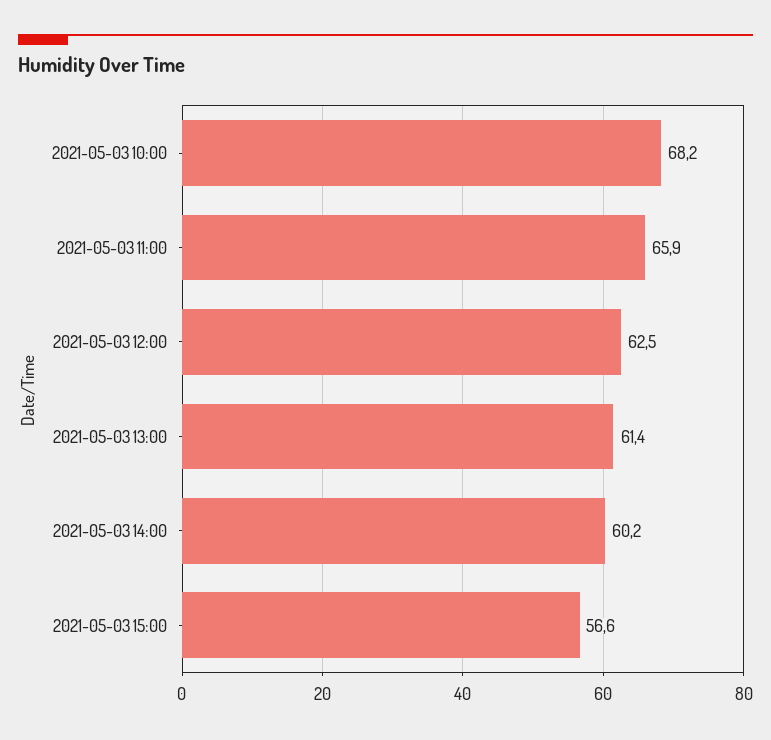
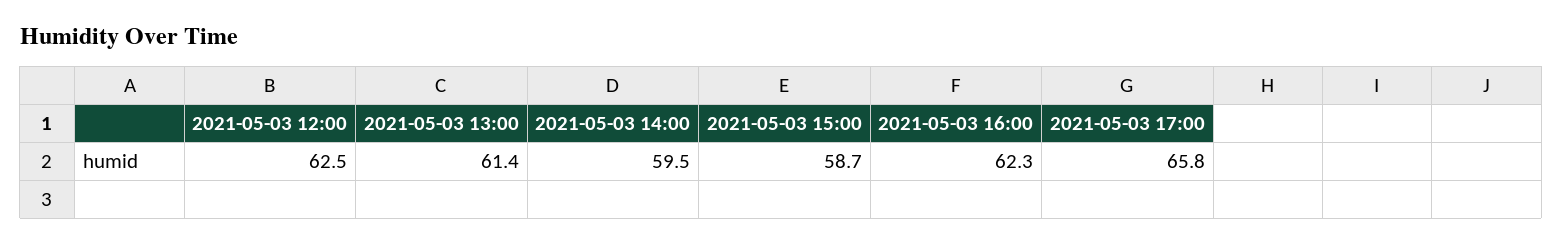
2021-05-03 10:00: 68.2 -> none
2021-05-03 11:00: 65.9 -> none
2021-05-03 14:00: 60.2 -> 59.5
2021-05-03 15:00: 56.6 -> 58.7
2021-05-03 16:00: none -> 62.3
2021-05-03 17:00: none -> 65.8

